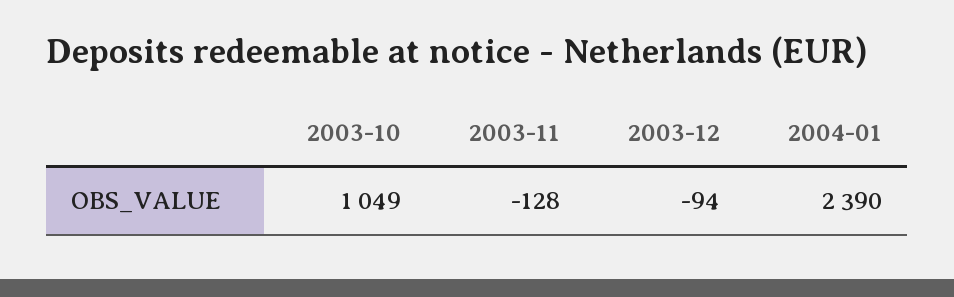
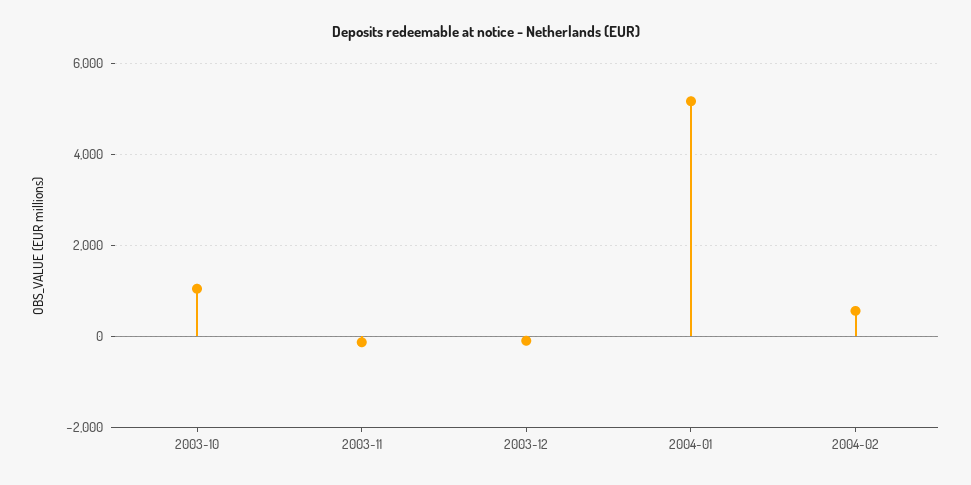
2004-01: 2390 -> 5200
2004-02: none -> 600

